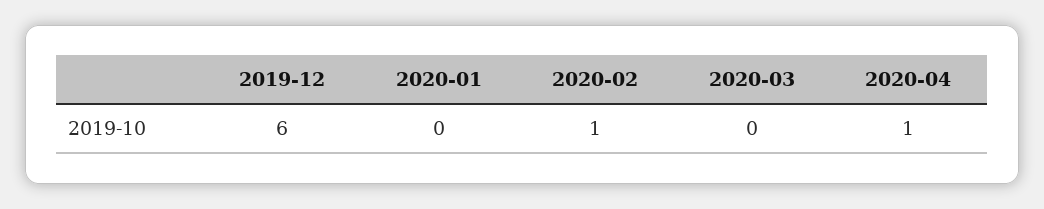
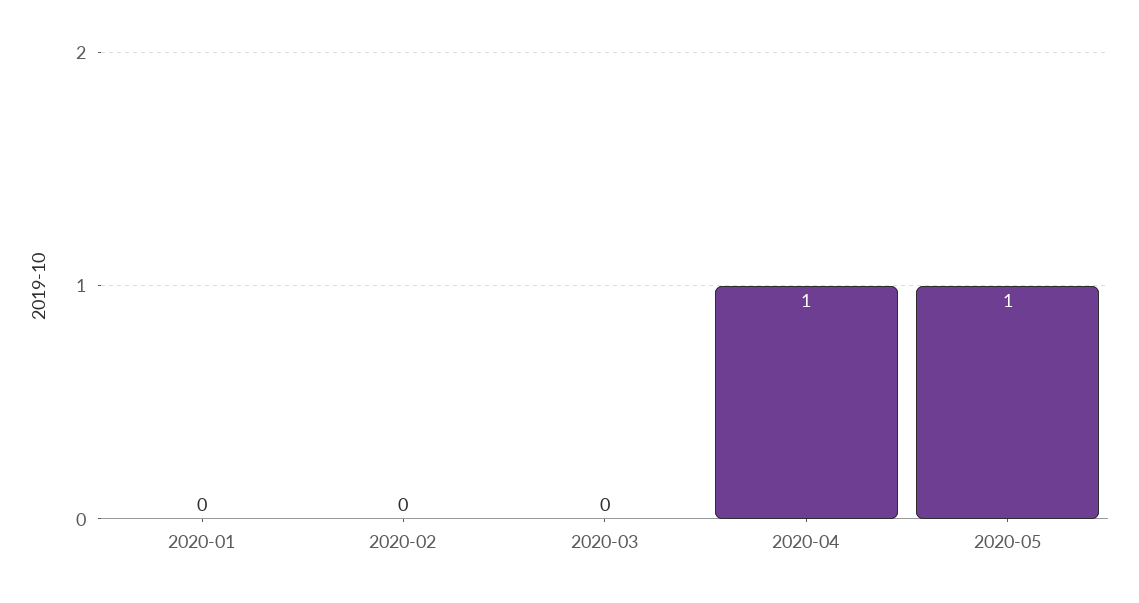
2019-12: 6 -> none
2020-02: 1 -> 0
2020-05: none -> 1

